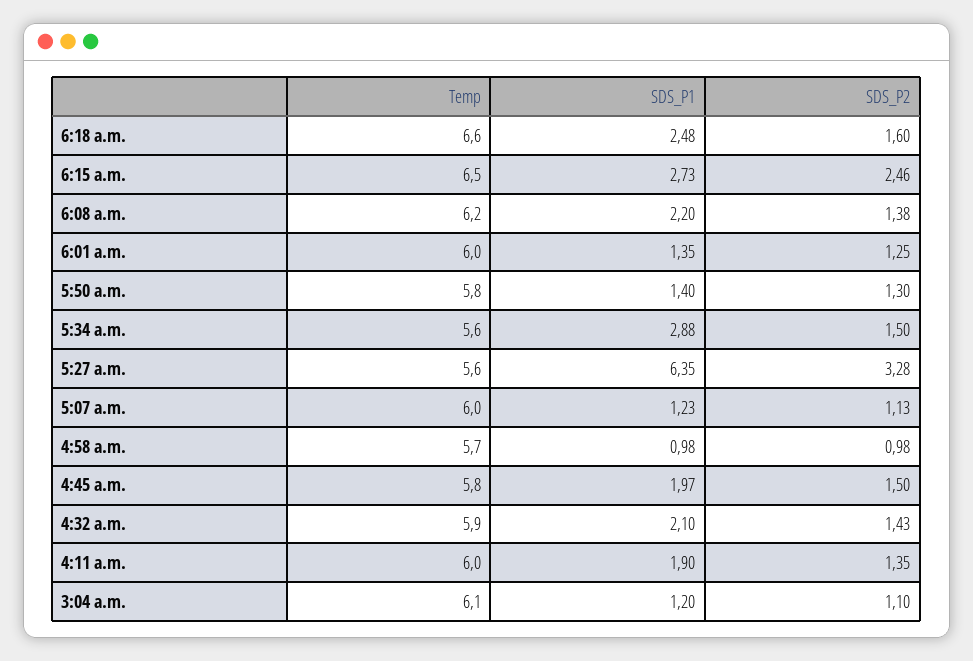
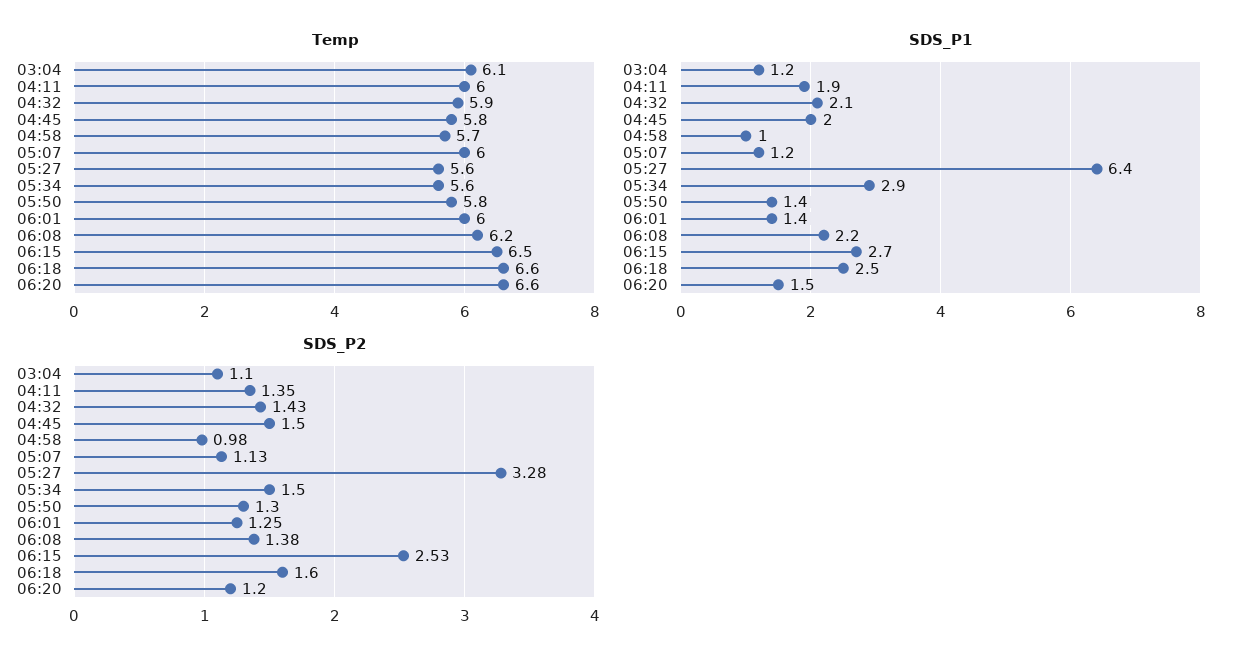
SDS_P2, 6:15 a.m.: 2.46 -> 2.53
Temp, 06:20: none -> 6.6
SDS_P1, 06:20: none -> 1.5
SDS_P2, 06:20: none -> 1.2

